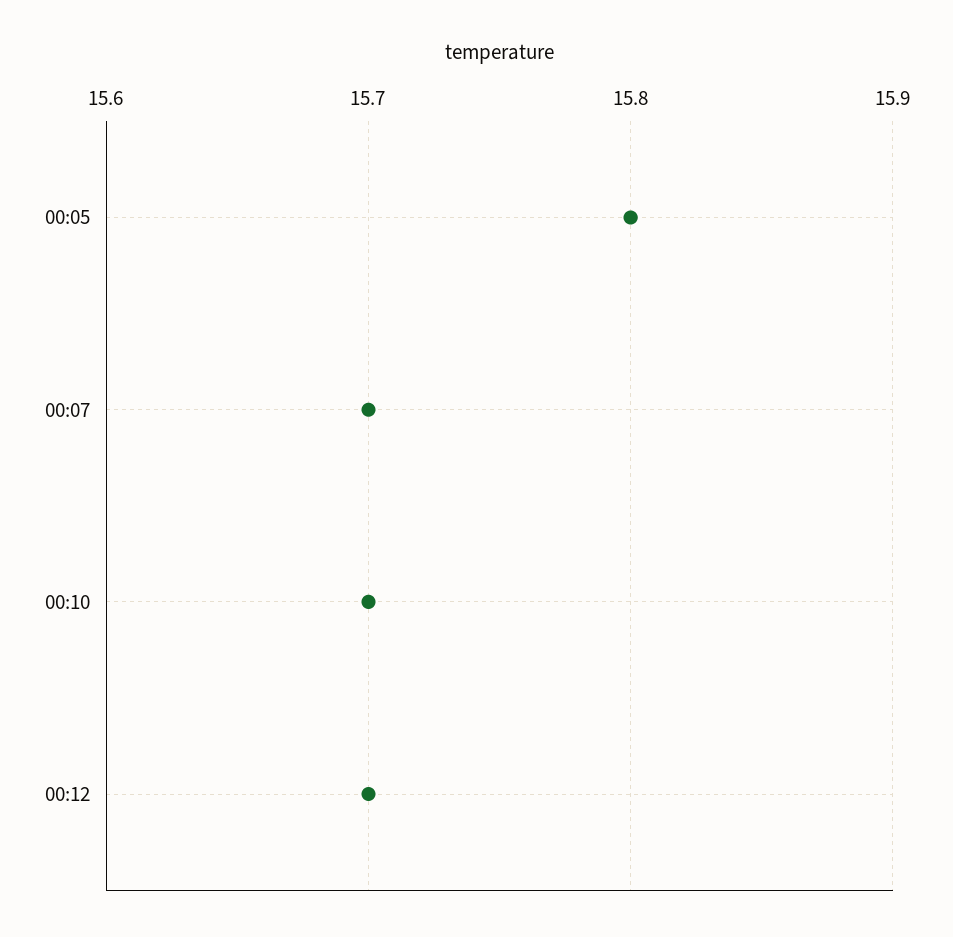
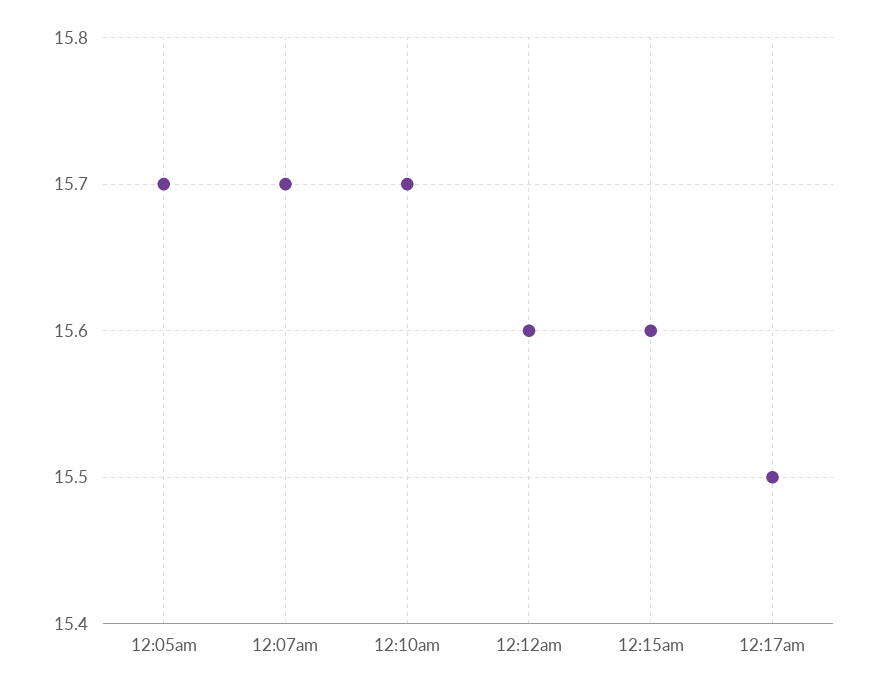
00:05: 15.8 -> 15.7
00:12: 15.7 -> 15.6
12:15am: none -> 15.6
12:17am: none -> 15.5

